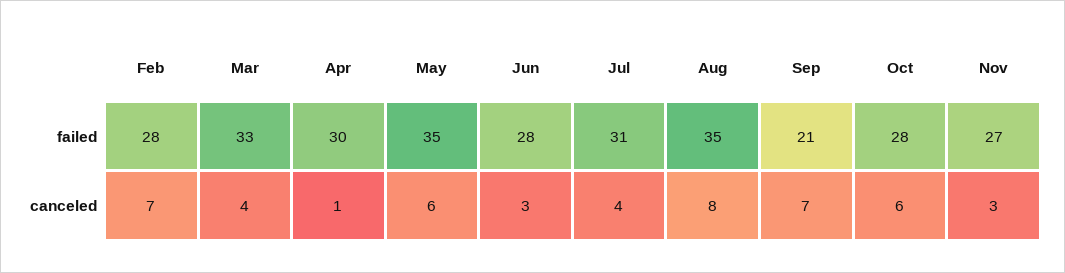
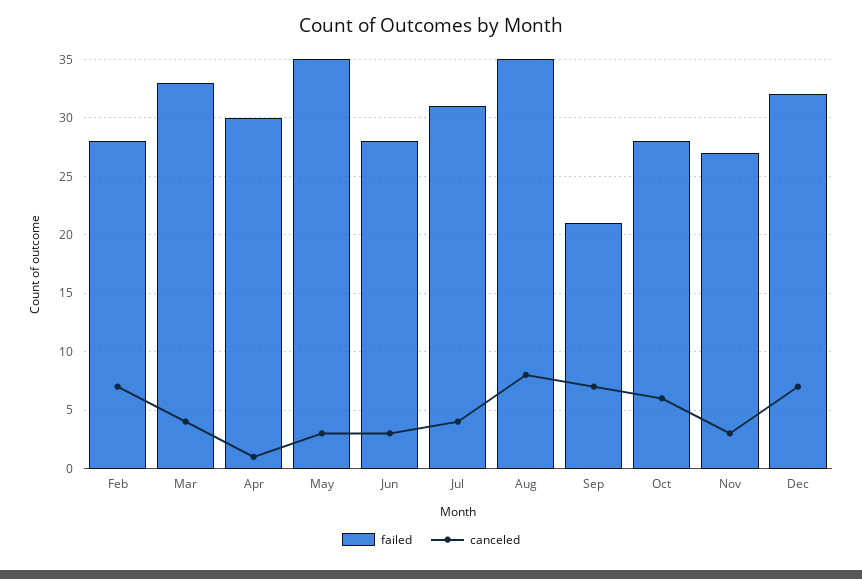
canceled, May: 6 -> 3
failed, Dec: none -> 32
canceled, Dec: none -> 7

